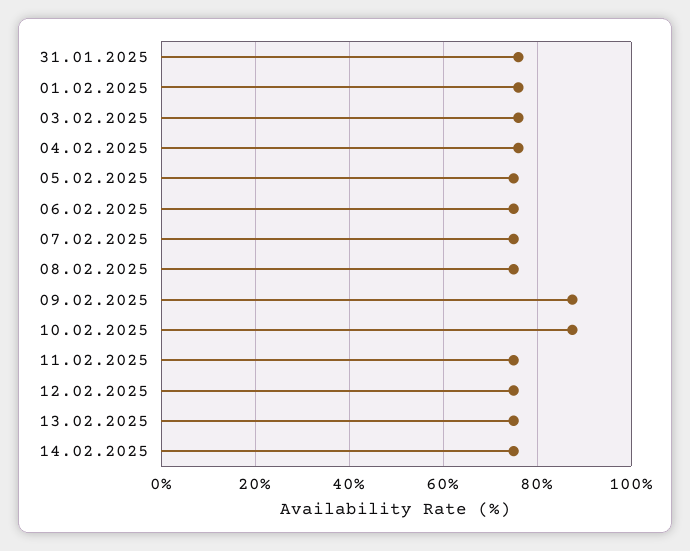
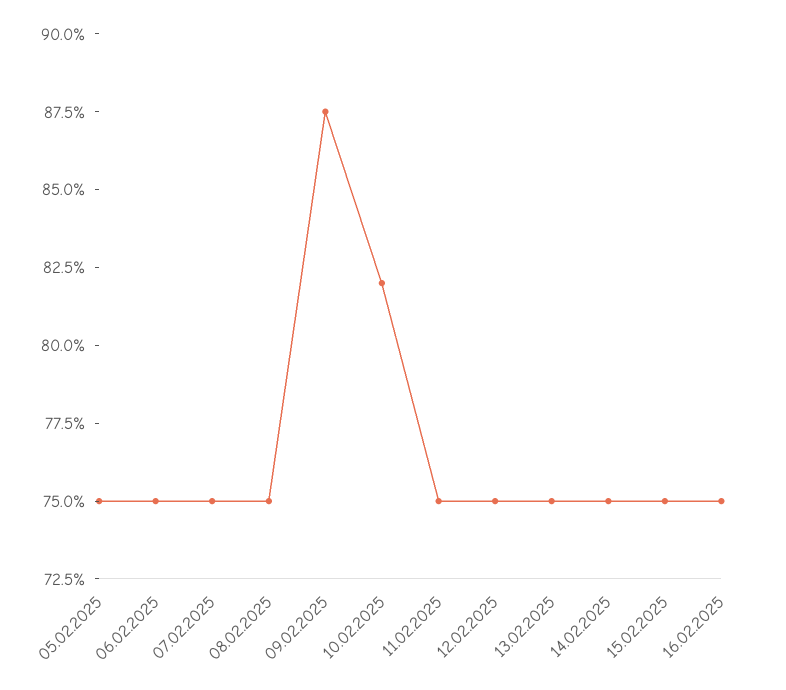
31.01.2025: 76 -> none
01.02.2025: 76 -> none
03.02.2025: 76 -> none
04.02.2025: 76 -> none
10.02.2025: 88 -> 82
15.02.2025: none -> 75
16.02.2025: none -> 75

